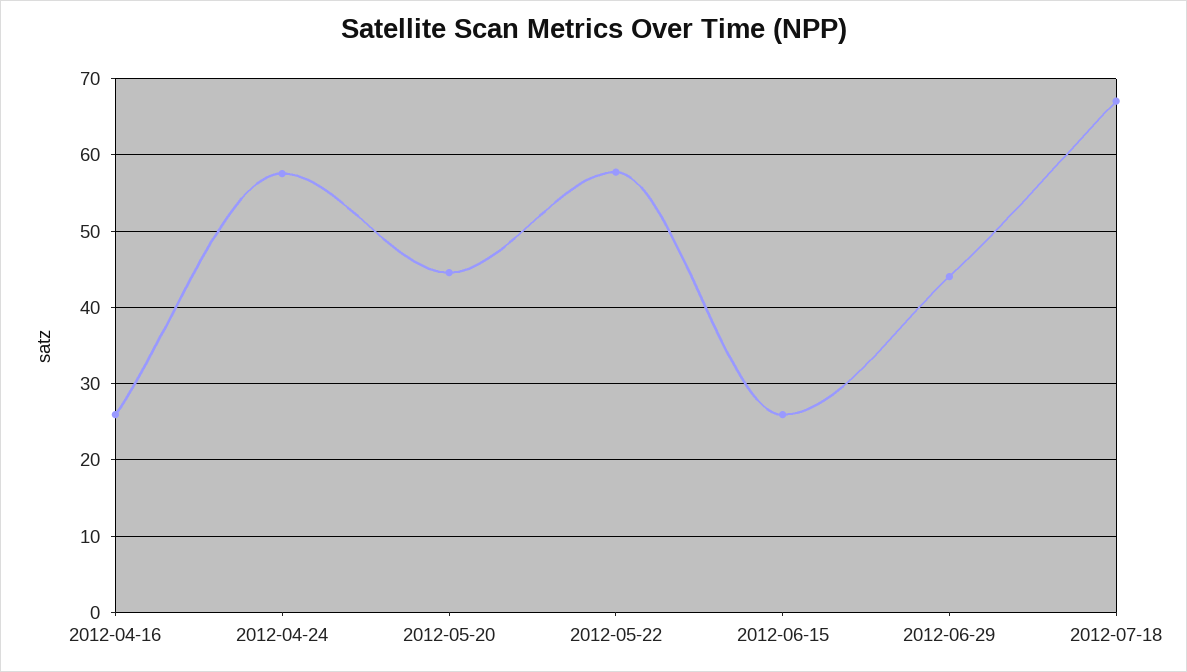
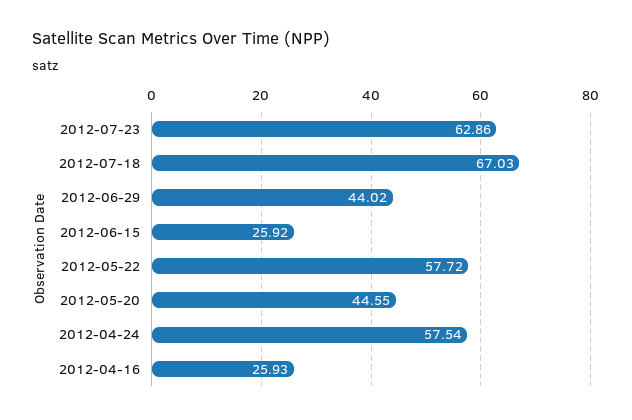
2012-07-23: none -> 62.86

